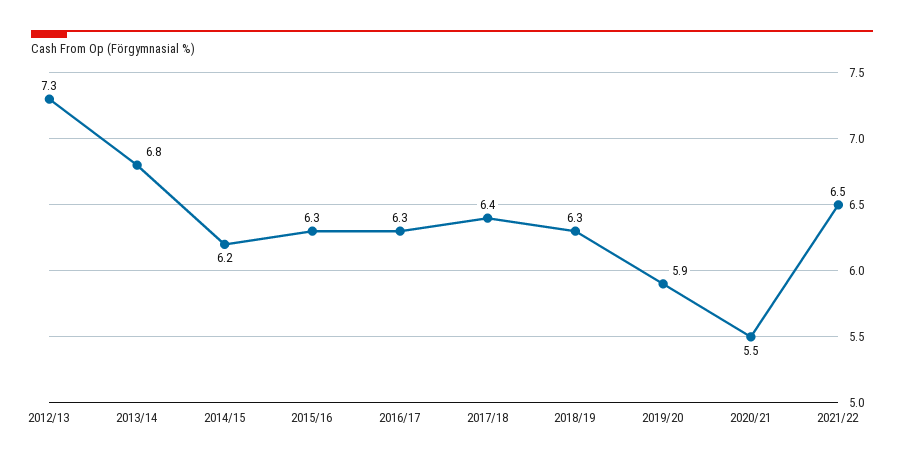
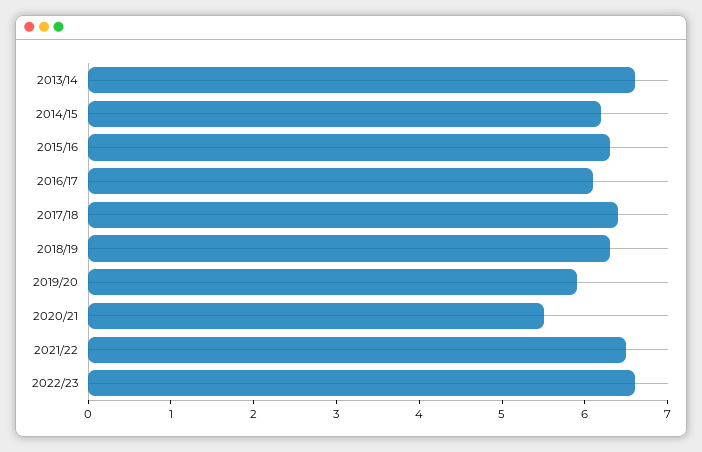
2012/13: 7.3 -> none
2013/14: 6.8 -> 6.6
2016/17: 6.3 -> 6.1
2022/23: none -> 6.6

